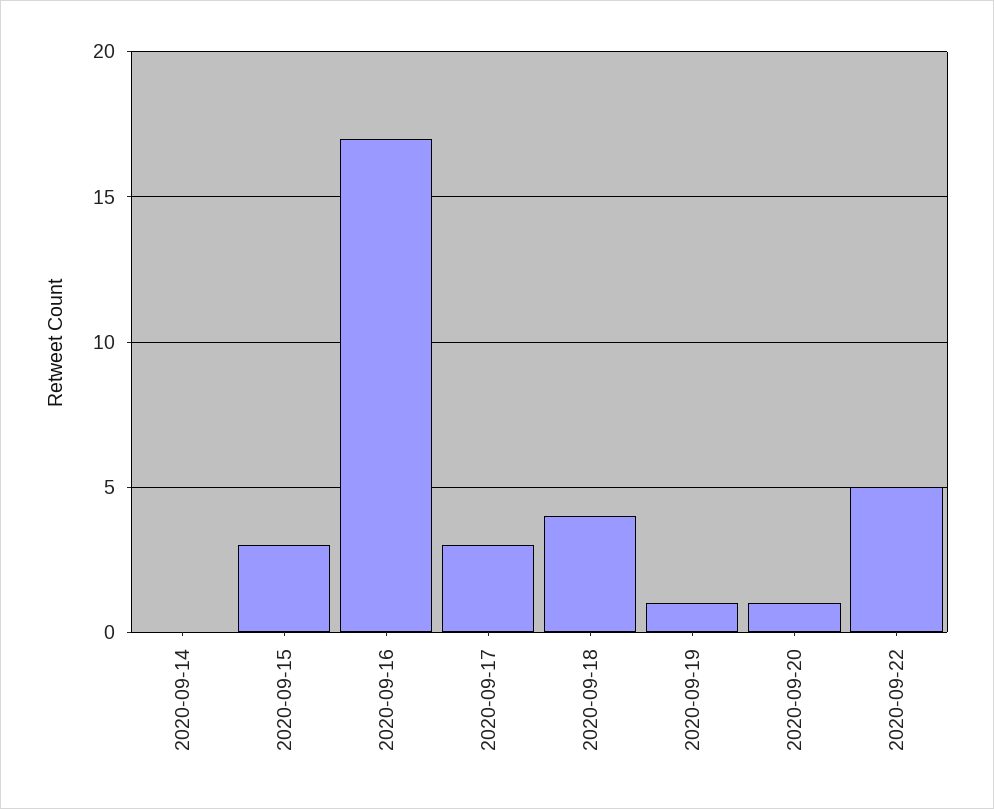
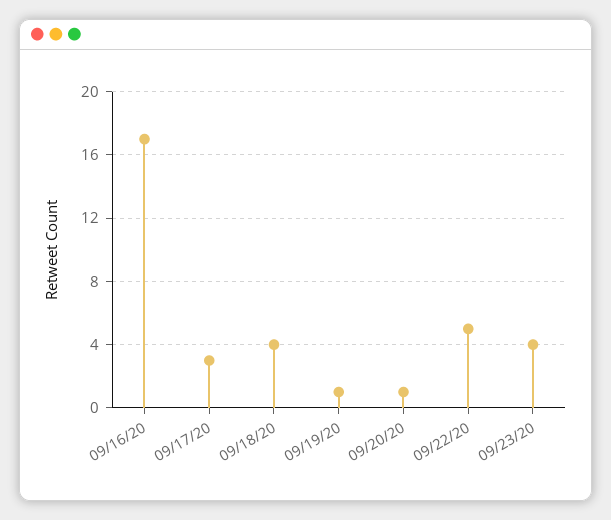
2020-09-14: 0 -> none
2020-09-15: 3 -> none
09/23/20: none -> 4

